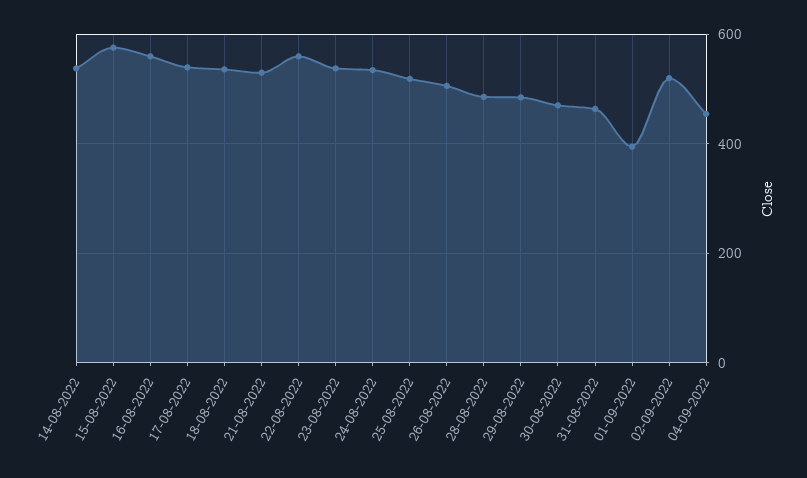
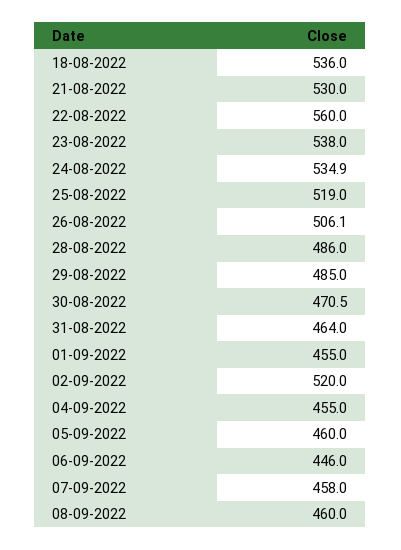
14-08-2022: 540 -> none
15-08-2022: 580 -> none
16-08-2022: 560 -> none
17-08-2022: 540 -> none
01-09-2022: 400 -> 455
05-09-2022: none -> 460
06-09-2022: none -> 446
07-09-2022: none -> 458
08-09-2022: none -> 460

